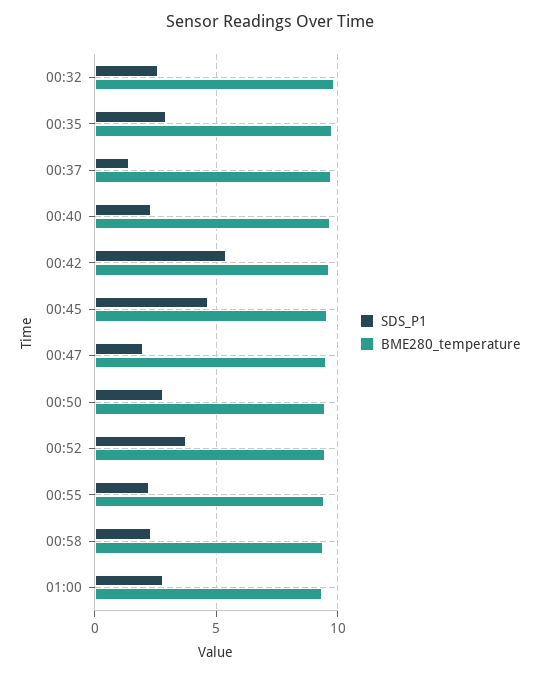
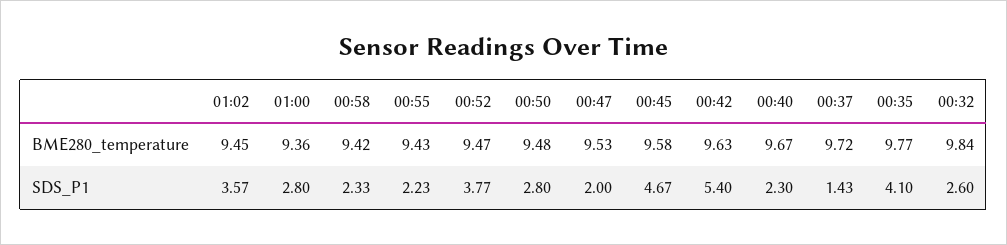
SDS_P1, 00:35: 3 -> 4.1
BME280_temperature, 01:02: none -> 9.45
SDS_P1, 01:02: none -> 3.57

